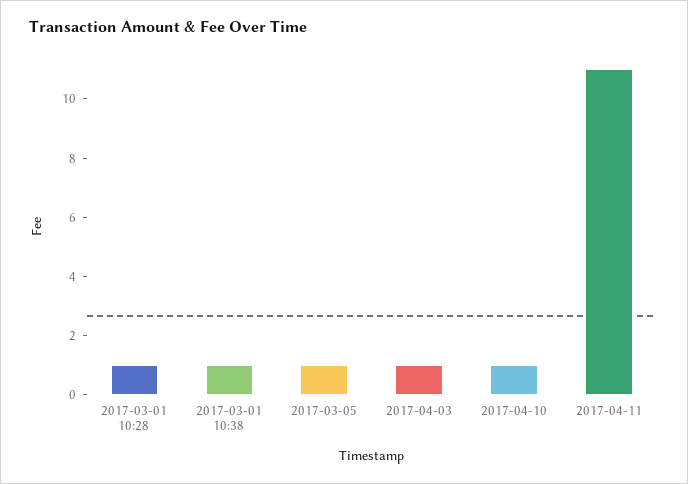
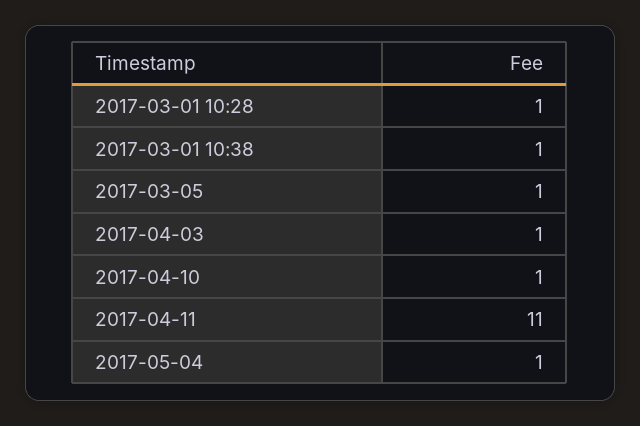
2017-05-04: none -> 1

